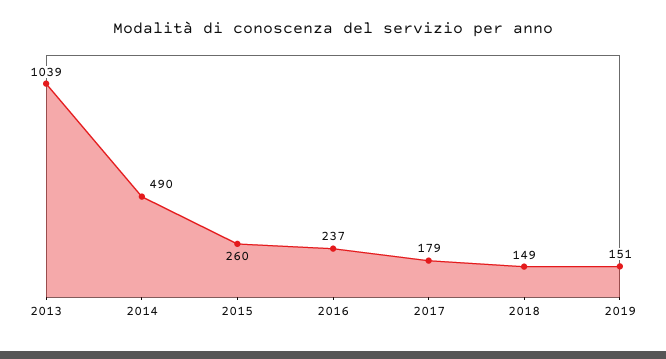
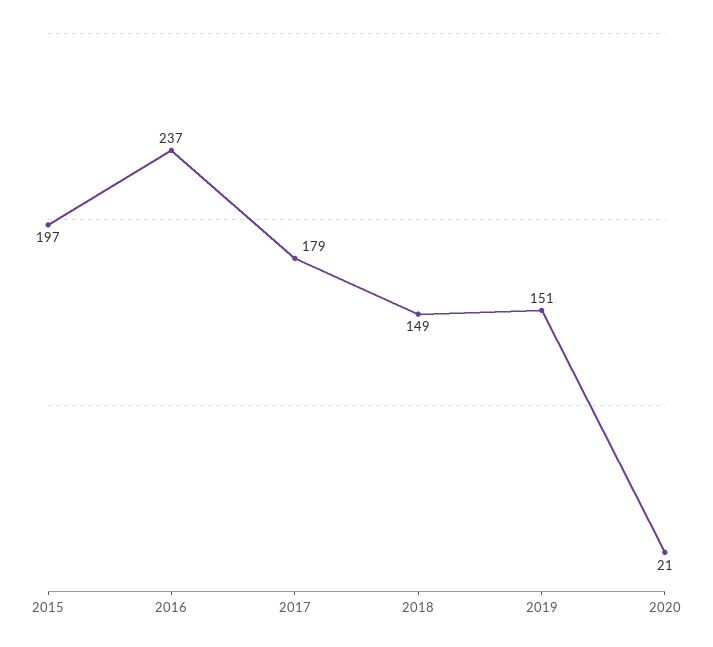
2013: 1039 -> none
2014: 490 -> none
2015: 260 -> 197
2020: none -> 21

